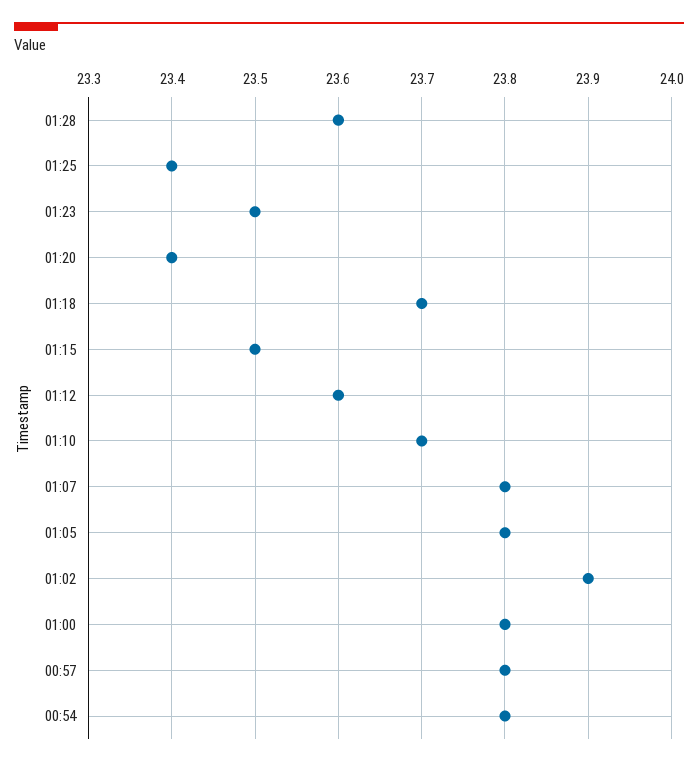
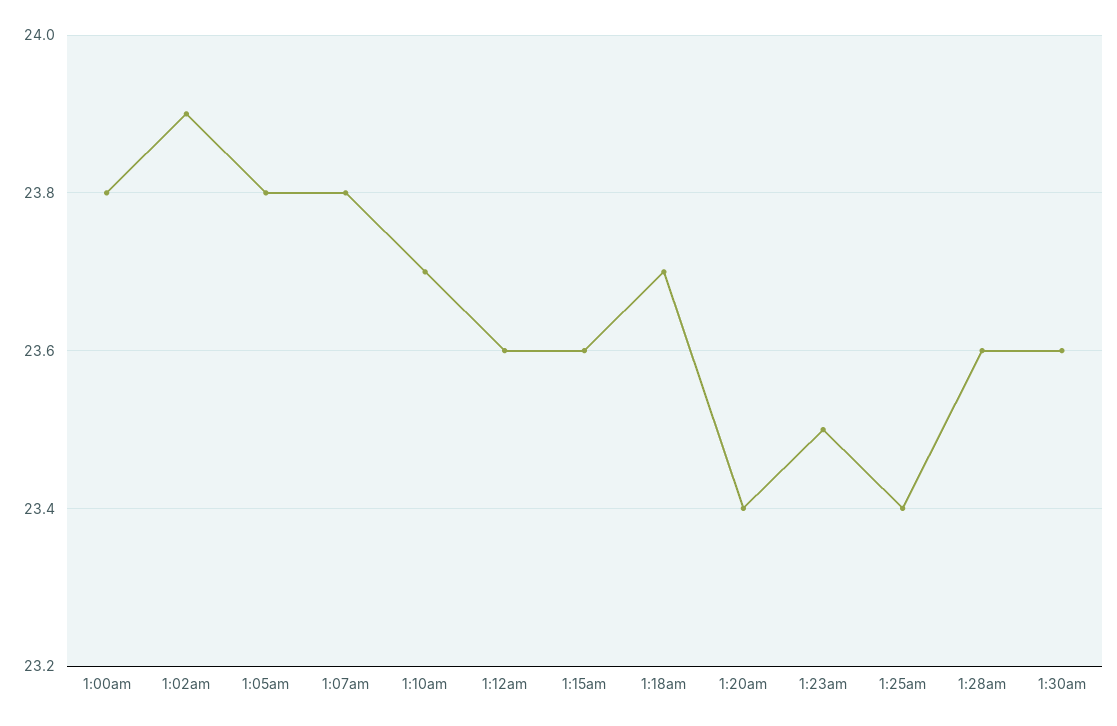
01:15: 23.5 -> 23.6
00:57: 23.8 -> none
00:54: 23.8 -> none
1:30am: none -> 23.6

